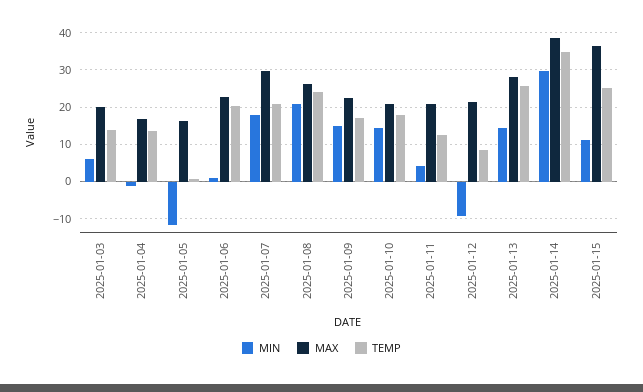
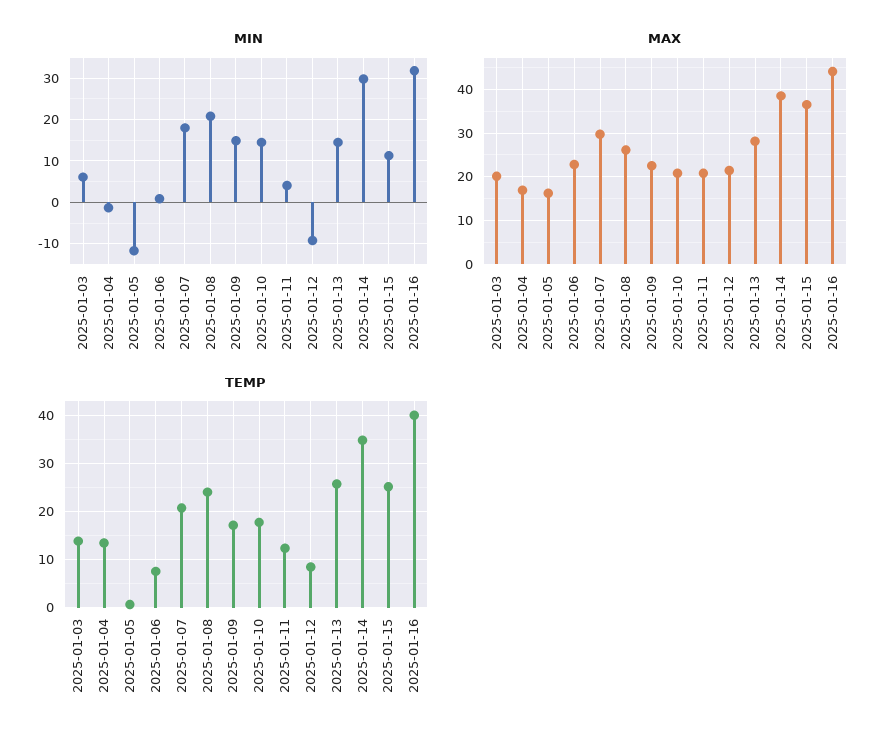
TEMP, 2025-01-06: 20 -> 8
MIN, 2025-01-16: none -> 32
MAX, 2025-01-16: none -> 44
TEMP, 2025-01-16: none -> 40

